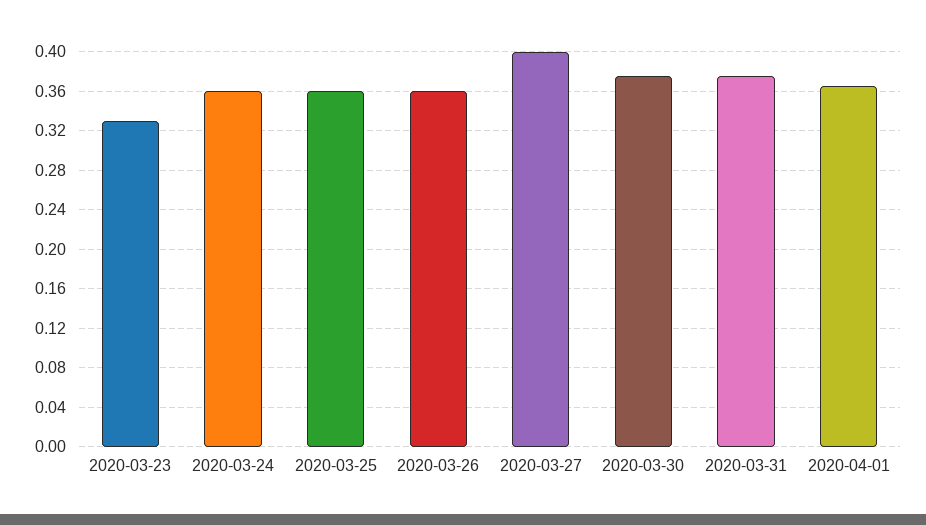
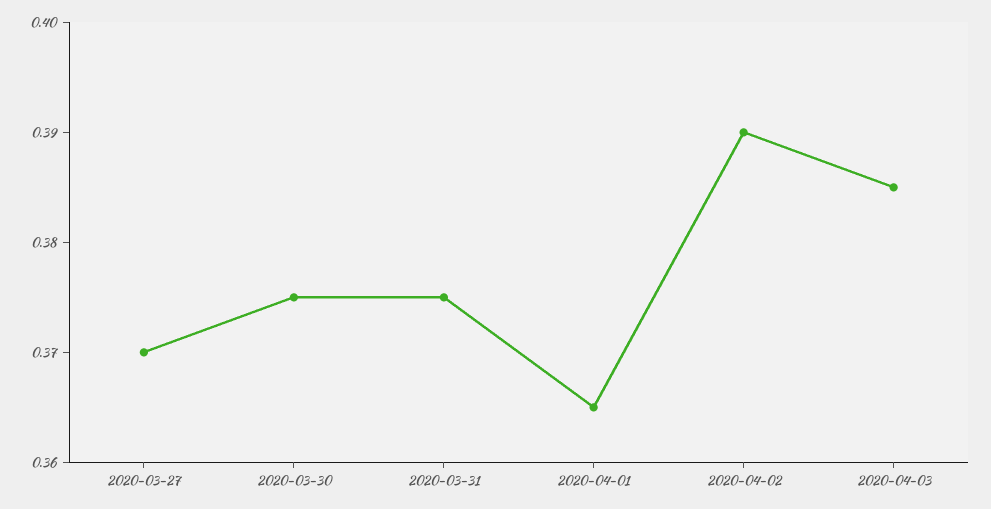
2020-03-23: 0.33 -> none
2020-03-24: 0.36 -> none
2020-03-25: 0.36 -> none
2020-03-26: 0.36 -> none
2020-03-27: 0.4 -> 0.37
2020-04-02: none -> 0.39
2020-04-03: none -> 0.385

